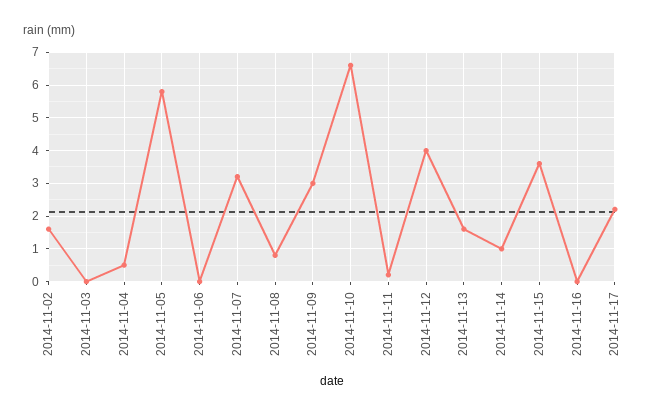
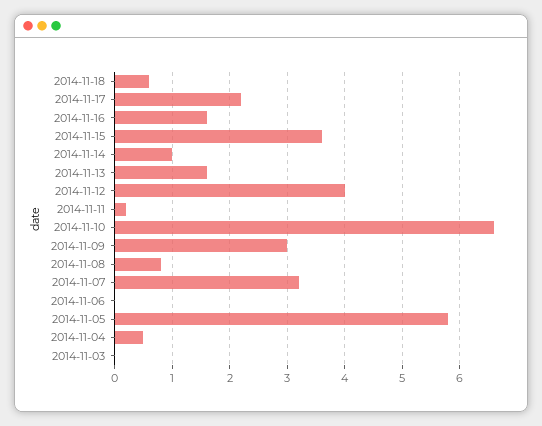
2014-11-02: 1.5 -> none
2014-11-16: 0 -> 1.5
2014-11-18: none -> 0.5

